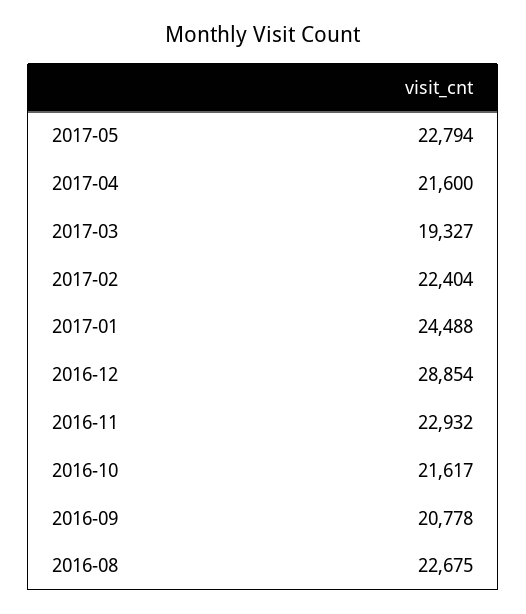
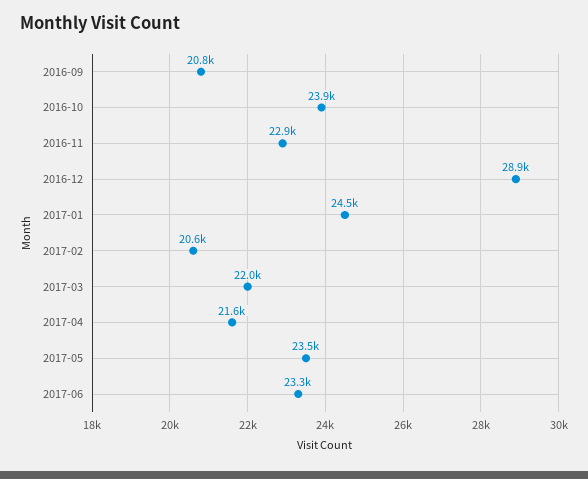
2017-05: 22794 -> 23500
2017-03: 19327 -> 22000
2017-02: 22404 -> 20600
2016-10: 21617 -> 23900
2016-08: 22675 -> none
2017-06: none -> 23300

